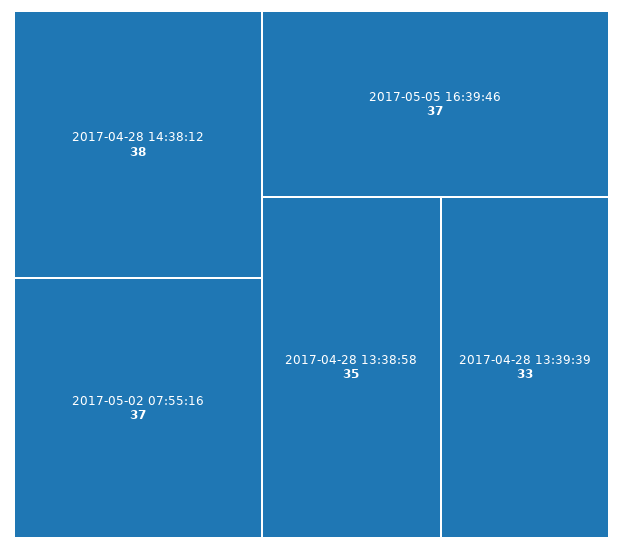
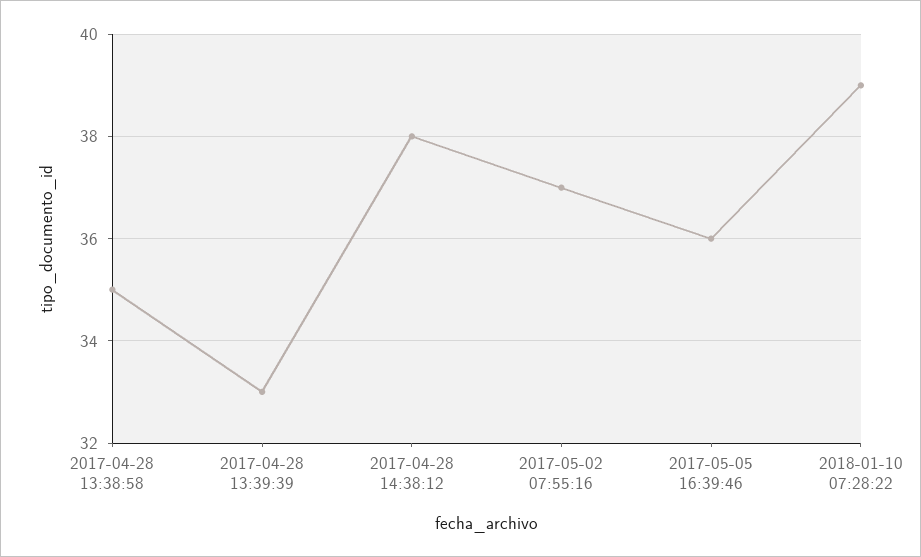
2017-05-05 16:39:46: 37 -> 36
2018-01-10 07:28:22: none -> 39

